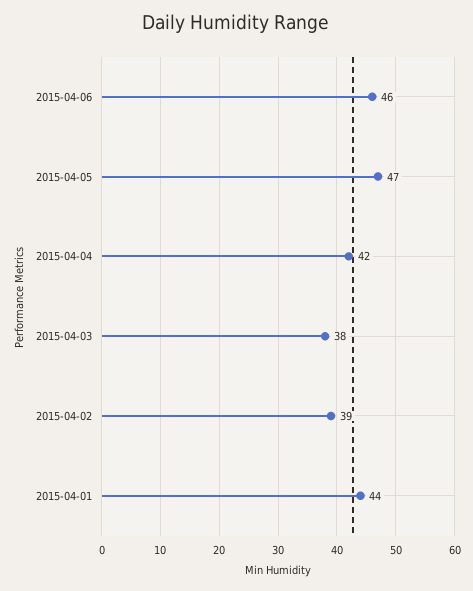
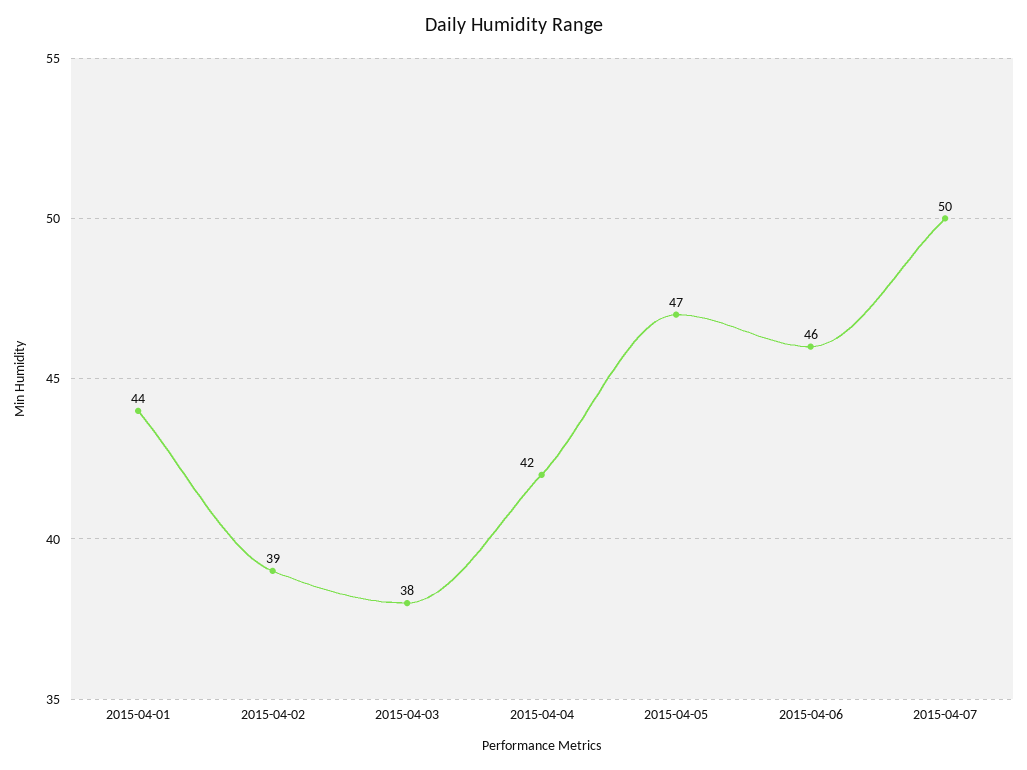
2015-04-07: none -> 50

